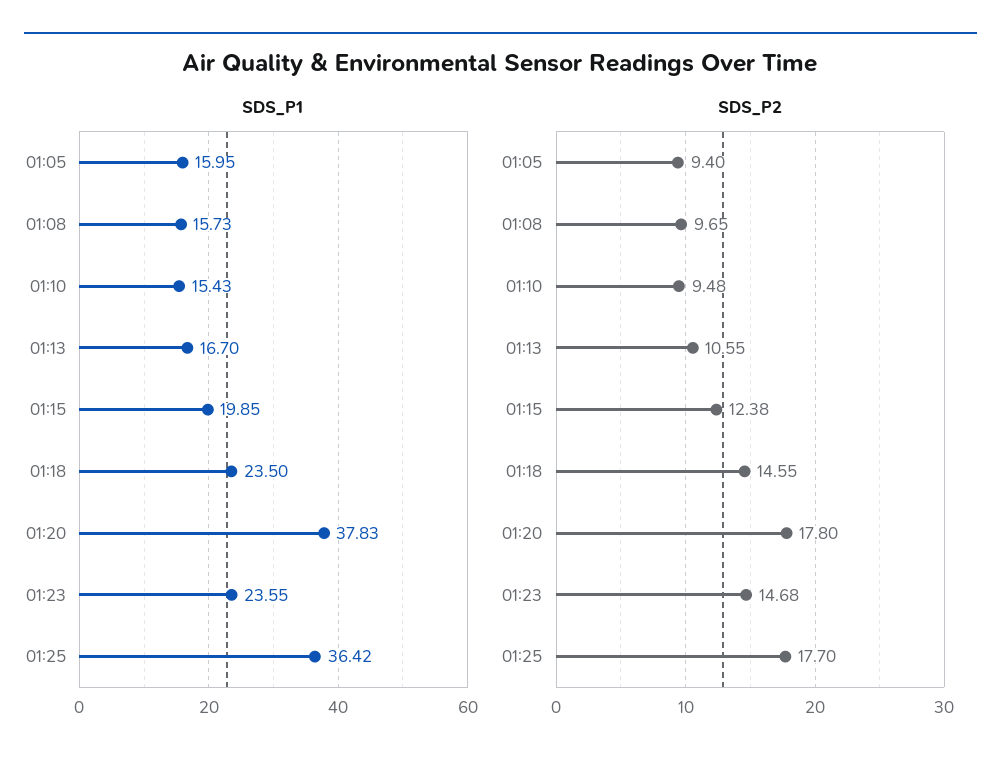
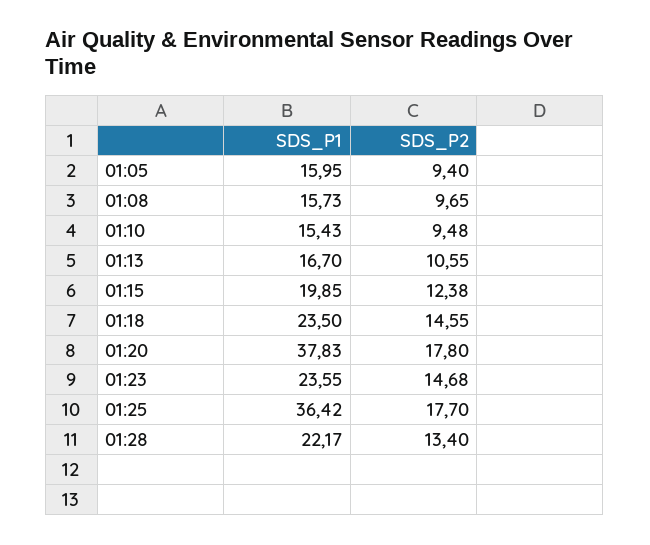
SDS_P1, 01:28: none -> 22.17
SDS_P2, 01:28: none -> 13.4

